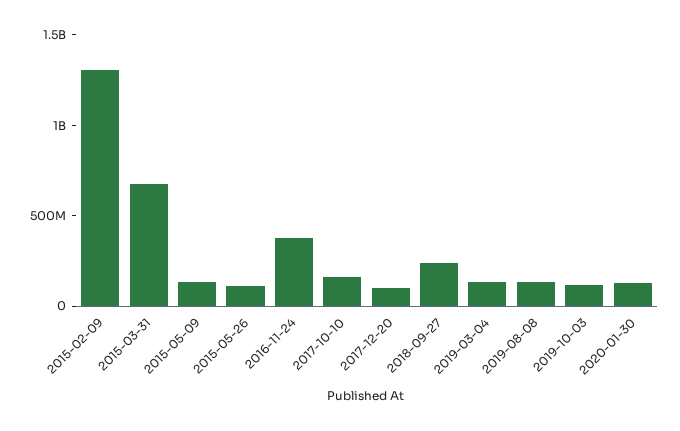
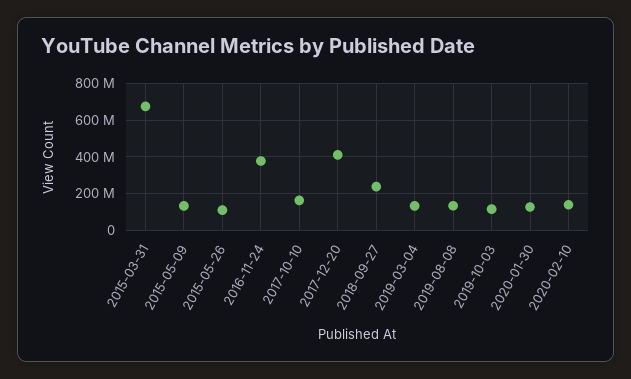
2015-02-09: 1300000000 -> none
2017-12-20: 100000000 -> 400000000
2020-02-10: none -> 150000000

